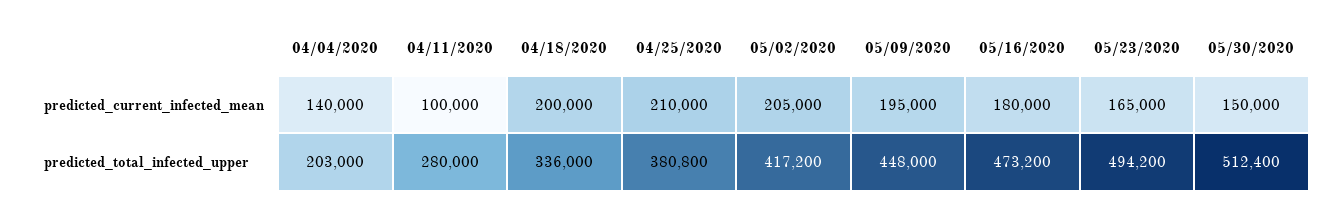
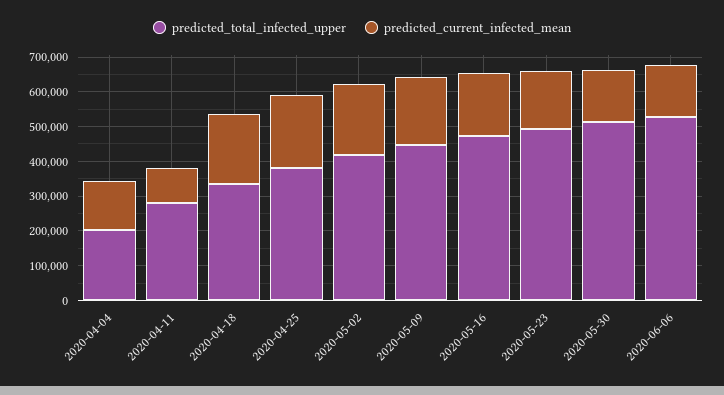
predicted_total_infected_upper, 2020-06-06: none -> 525000
predicted_current_infected_mean, 2020-06-06: none -> 150000

